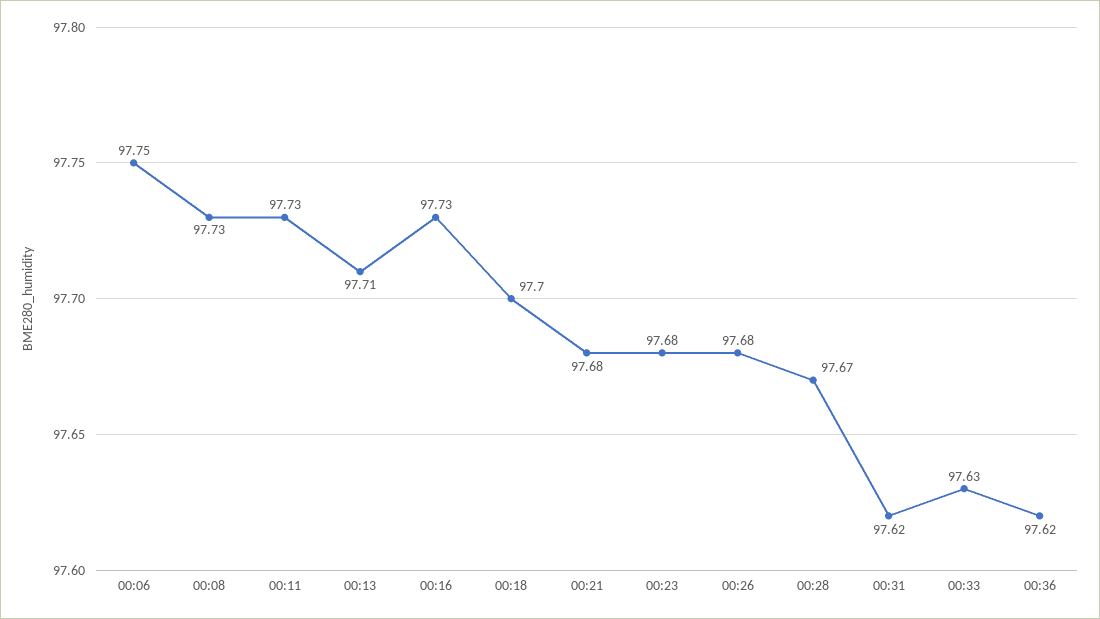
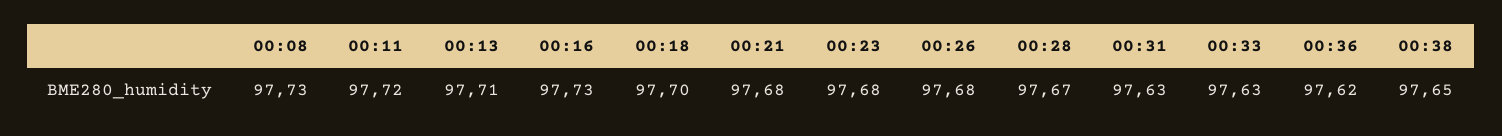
00:06: 97.75 -> none
00:11: 97.73 -> 97.72
00:31: 97.62 -> 97.63
00:38: none -> 97.65

